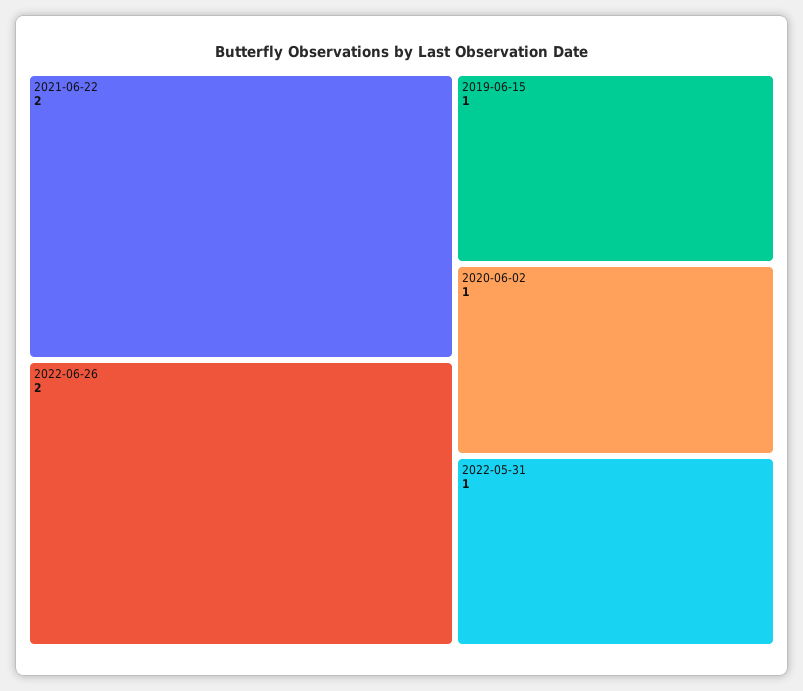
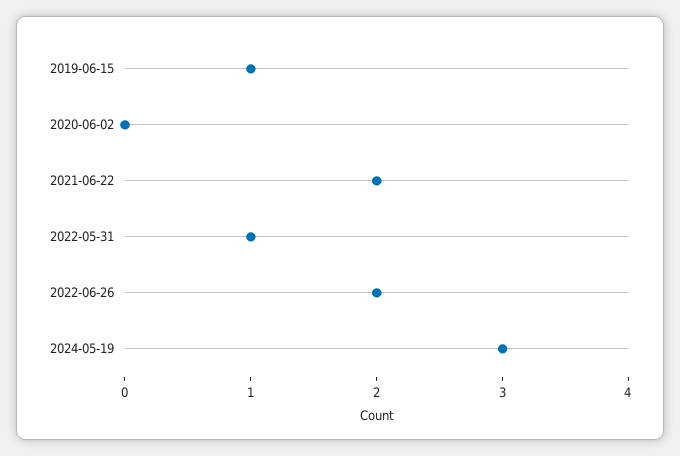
2020-06-02: 1 -> 0
2024-05-19: none -> 3

